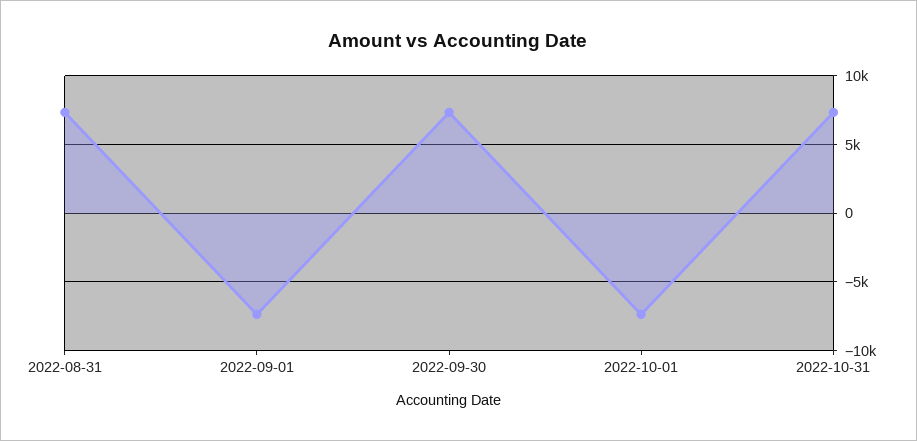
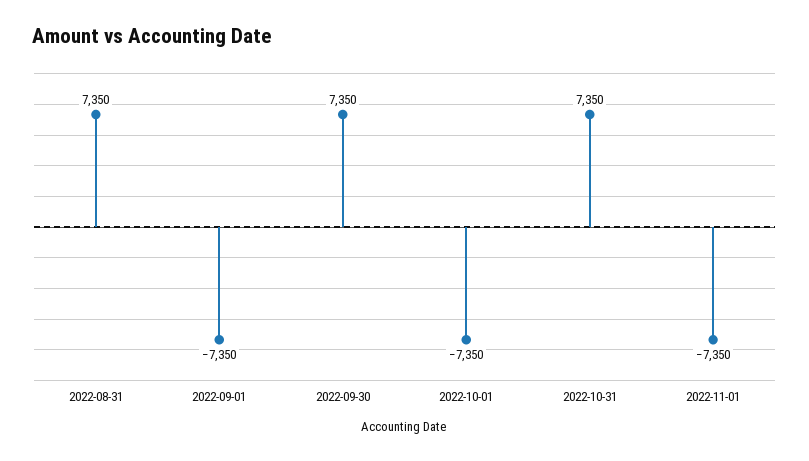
2022-11-01: none -> -7350

